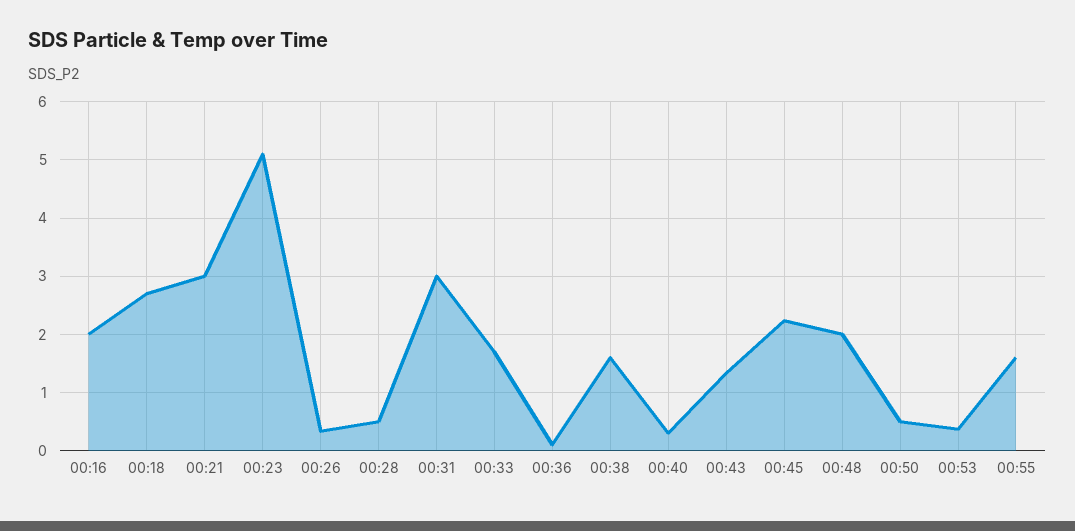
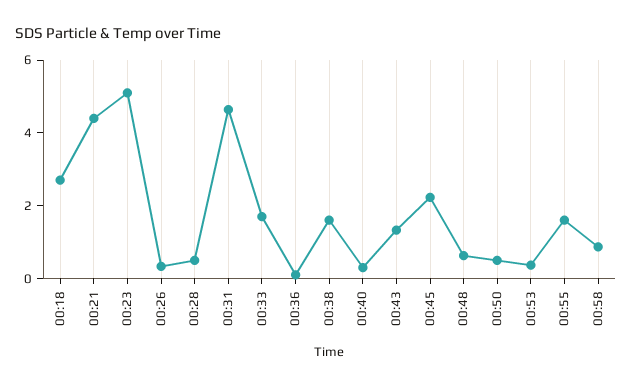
00:16: 2 -> none
00:21: 3 -> 4.5
00:31: 3 -> 4.5
00:48: 2 -> 0.5
00:58: none -> 1

